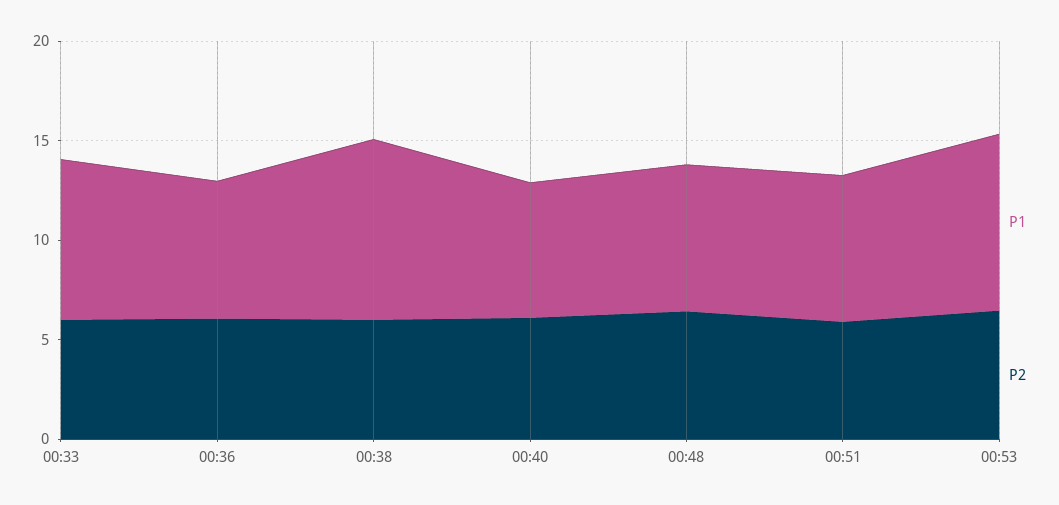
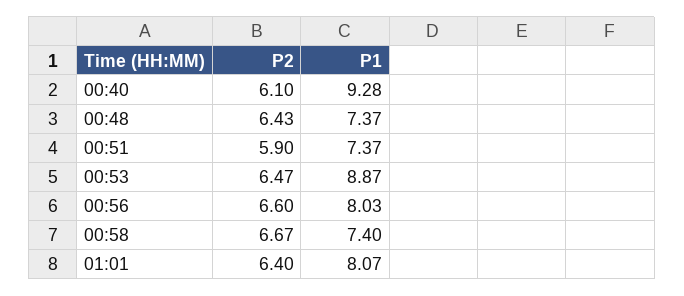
P1, 00:33: 8 -> none
P2, 00:33: 6 -> none
P1, 00:36: 7 -> none
P2, 00:36: 6 -> none
P1, 00:38: 9 -> none
P2, 00:38: 6 -> none
P1, 00:40: 7 -> 9.28
P2, 00:56: none -> 6.6
P1, 00:56: none -> 8.03
P2, 00:58: none -> 6.67
P1, 00:58: none -> 7.4
P2, 01:01: none -> 6.4
P1, 01:01: none -> 8.07

